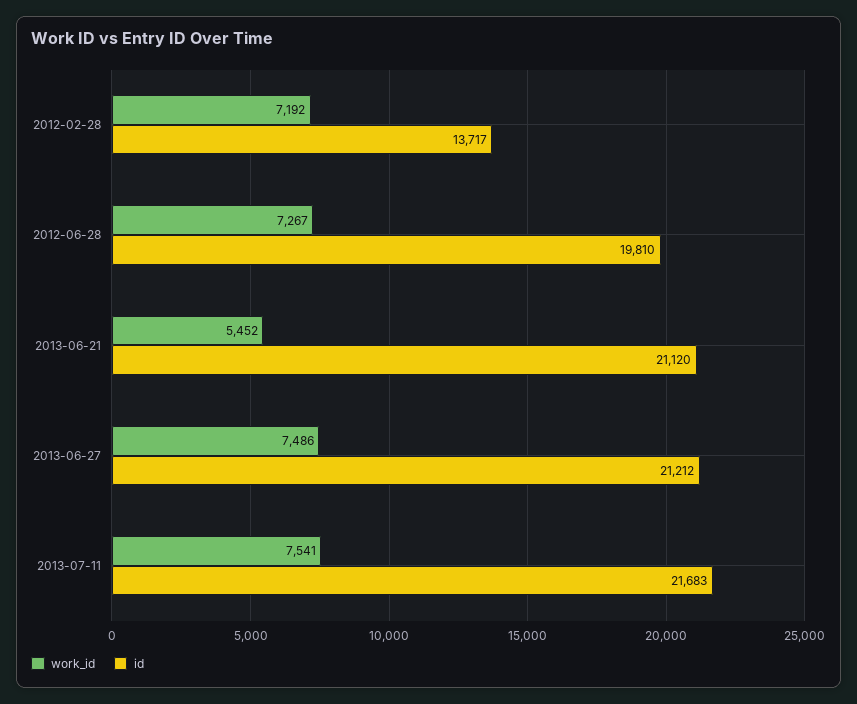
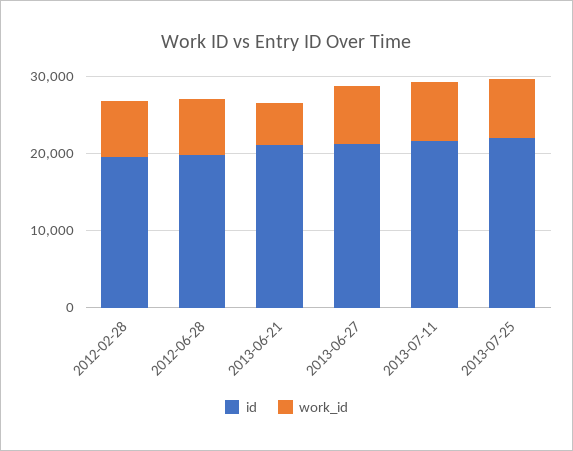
id, 2012-02-28: 13717 -> 20000
id, 2013-07-25: none -> 22000
work_id, 2013-07-25: none -> 8000

